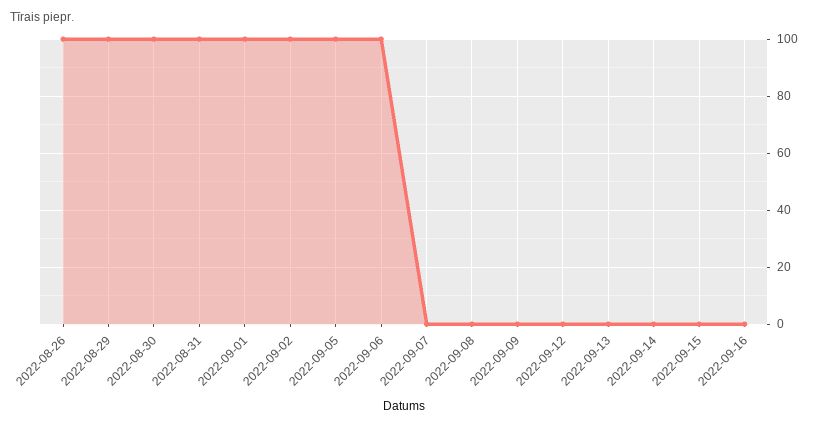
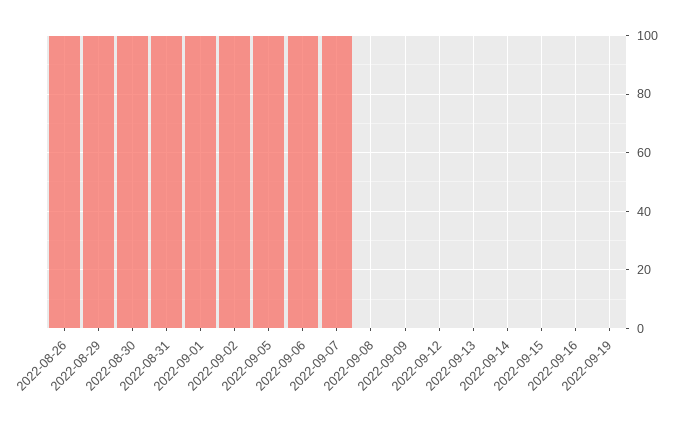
2022-09-07: 0 -> 100
2022-09-19: none -> 0

